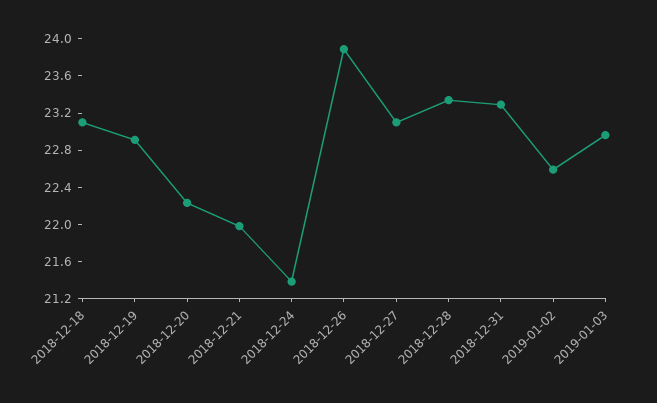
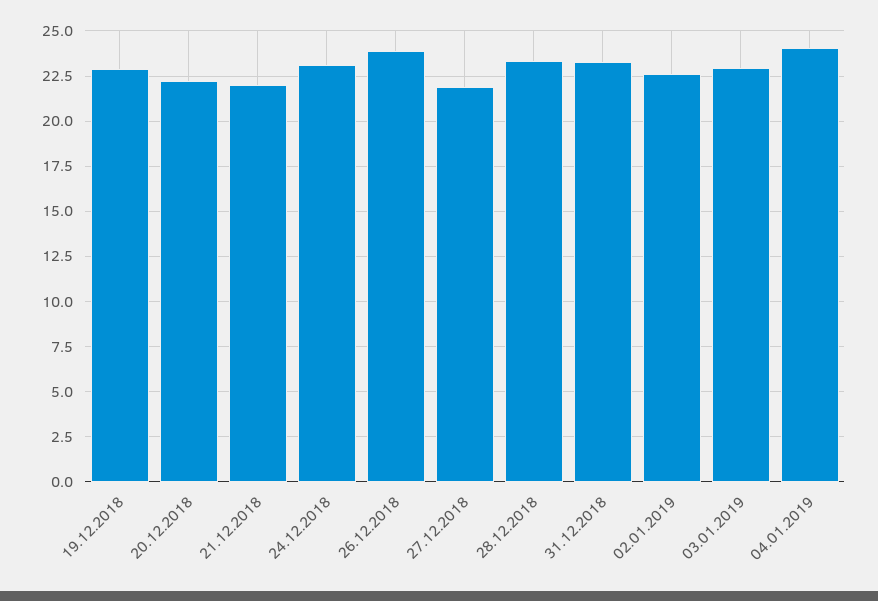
2018-12-18: 23.1 -> none
2018-12-24: 21.4 -> 23
2018-12-27: 23.1 -> 22
04.01.2019: none -> 24

